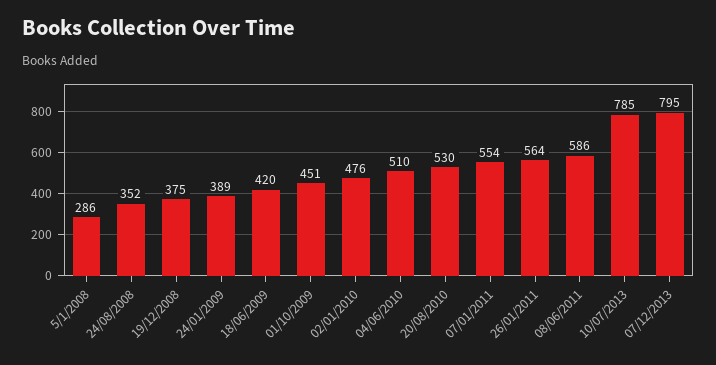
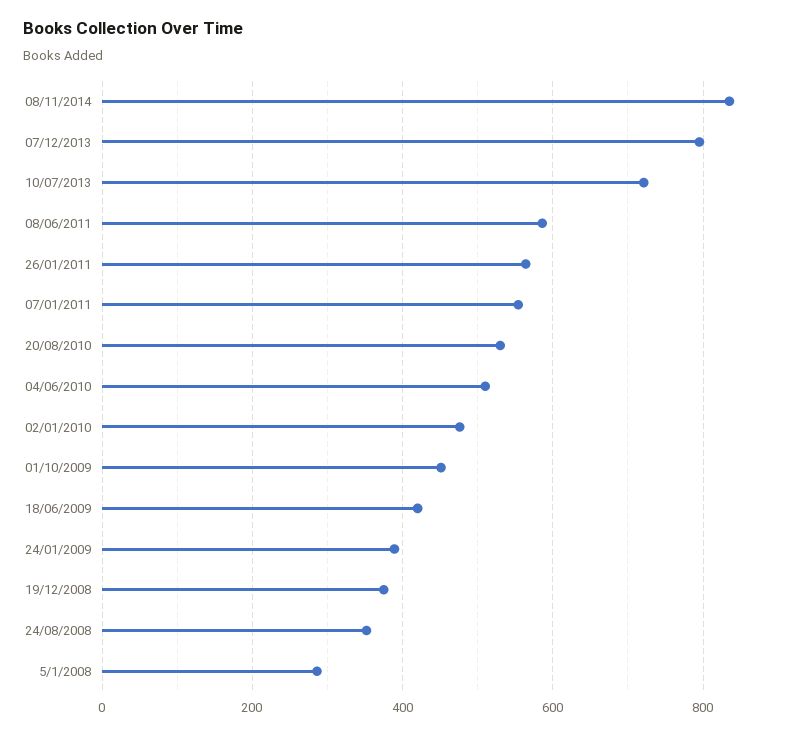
10/07/2013: 785 -> 720
08/11/2014: none -> 840

